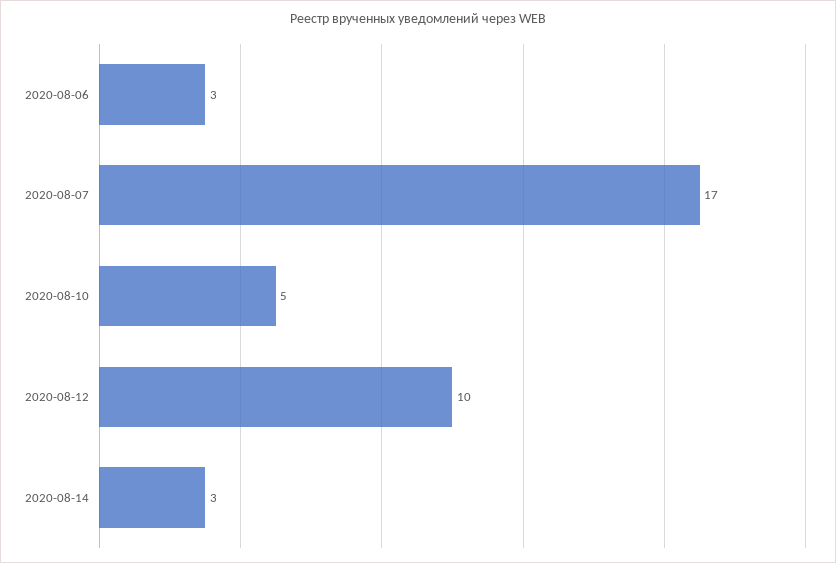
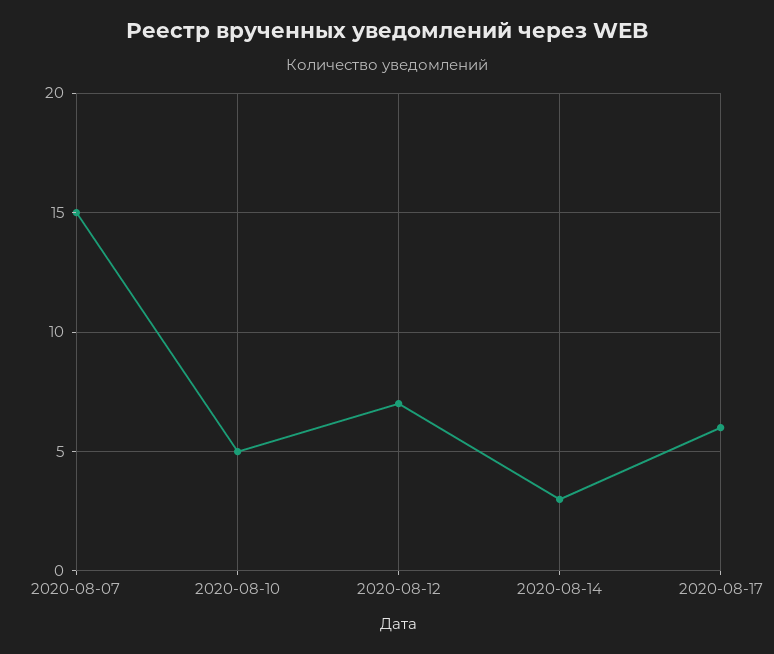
2020-08-06: 3 -> none
2020-08-07: 17 -> 15
2020-08-12: 10 -> 7
2020-08-17: none -> 6

